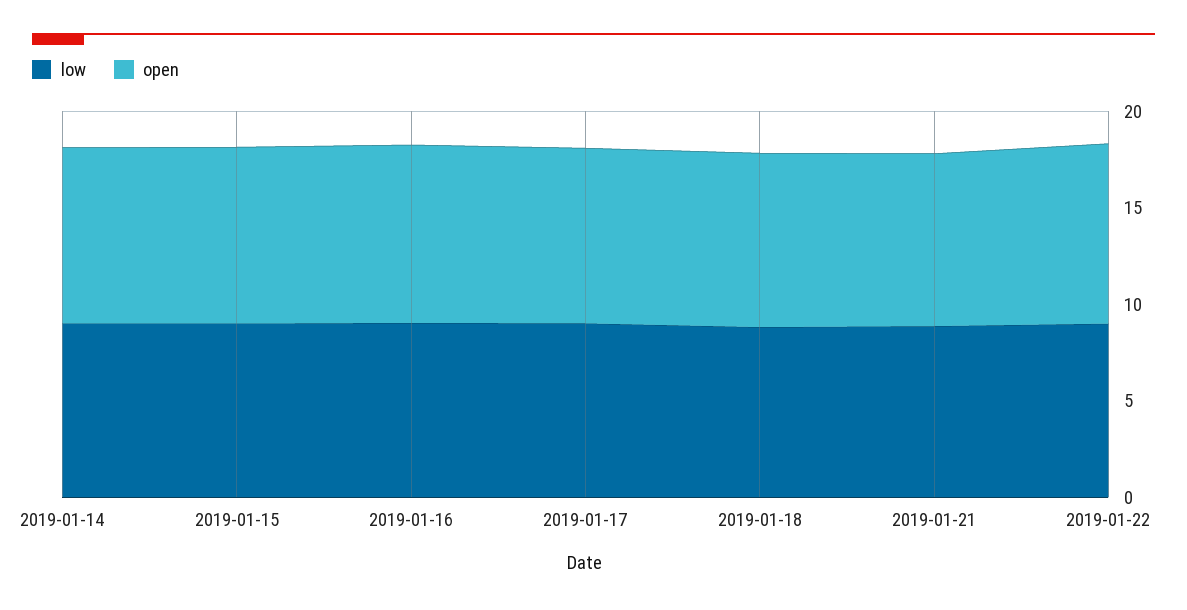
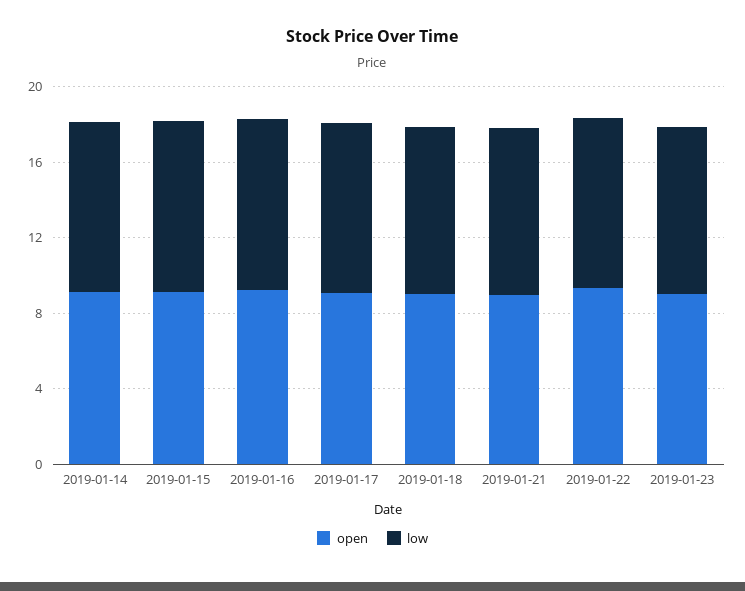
open, 2019-01-23: none -> 9
low, 2019-01-23: none -> 9

